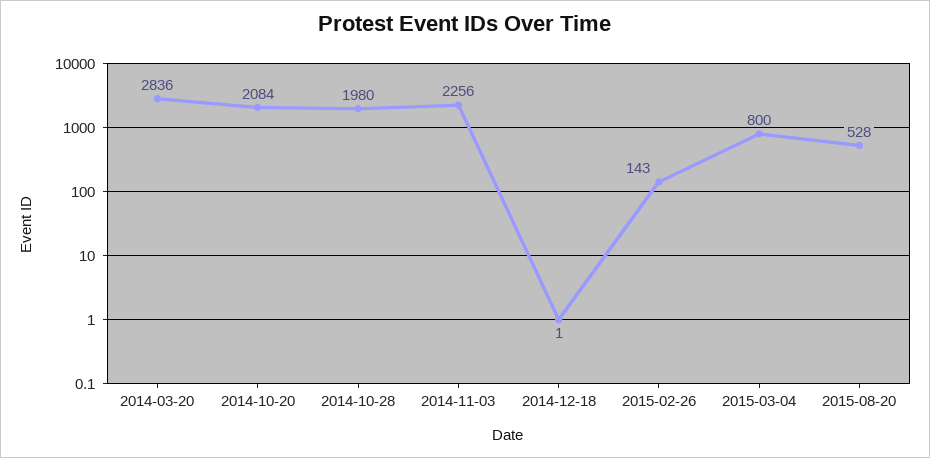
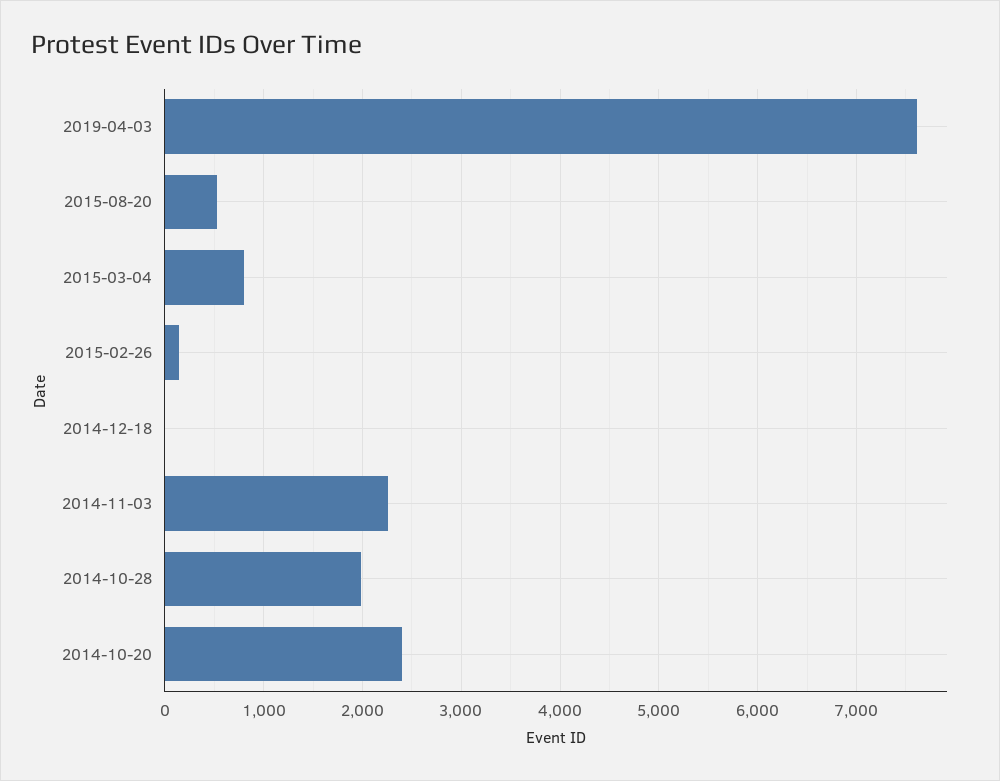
2014-03-20: 2836 -> none
2014-10-20: 2084 -> 2400
2019-04-03: none -> 7600

